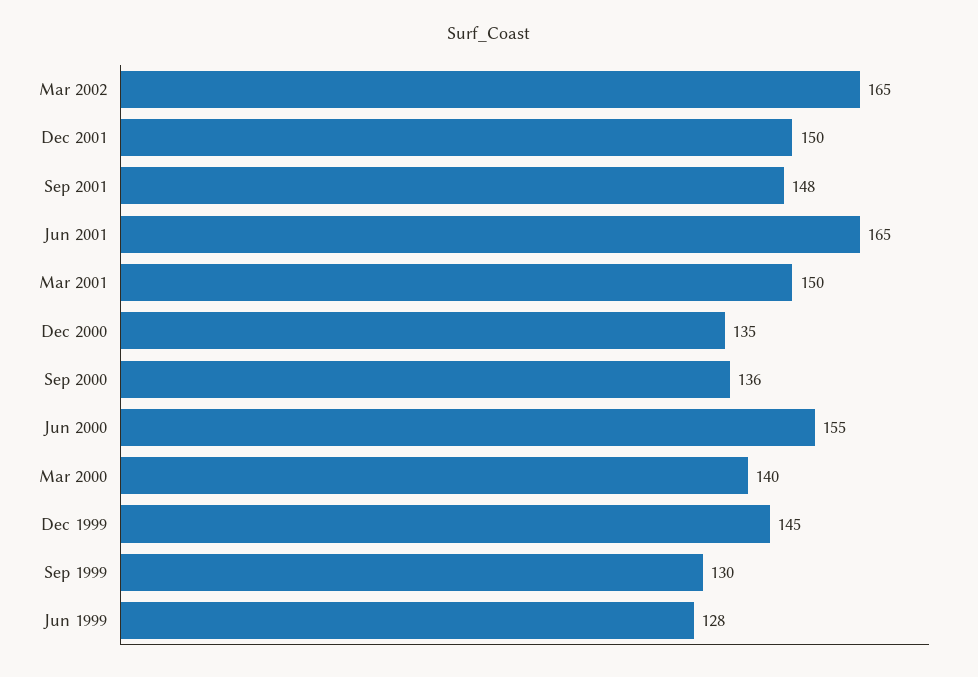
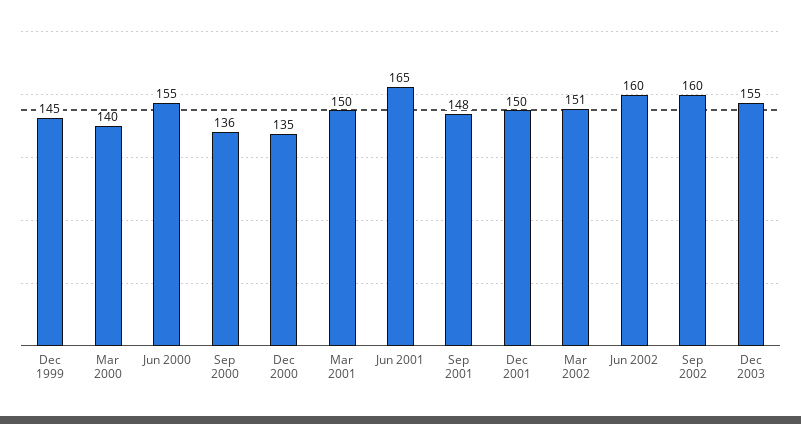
Mar 2002: 165 -> 151
Sep 1999: 130 -> none
Jun 1999: 128 -> none
Jun 2002: none -> 160
Sep 2002: none -> 160
Dec 2003: none -> 155

